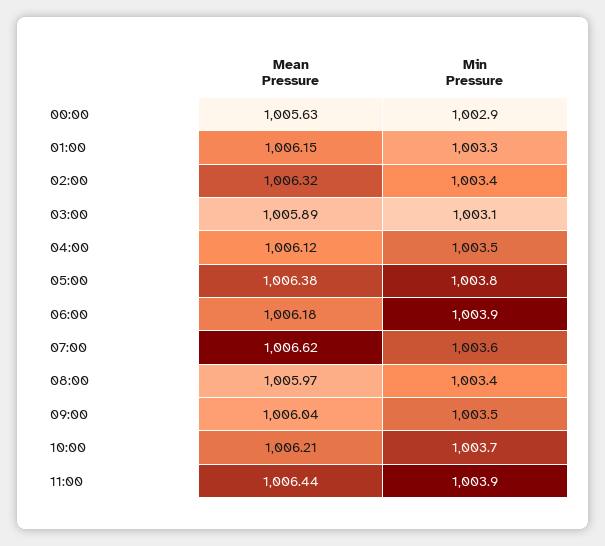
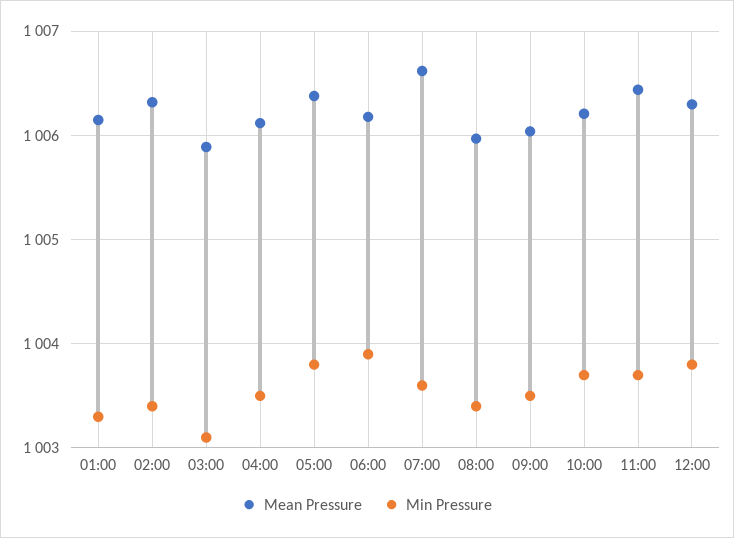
Mean Pressure, 00:00: 1005.63 -> none
Min Pressure, 00:00: 1002.9 -> none
Min Pressure, 11:00: 1003.9 -> 1003.7
Mean Pressure, 12:00: none -> 1006.3
Min Pressure, 12:00: none -> 1003.8

